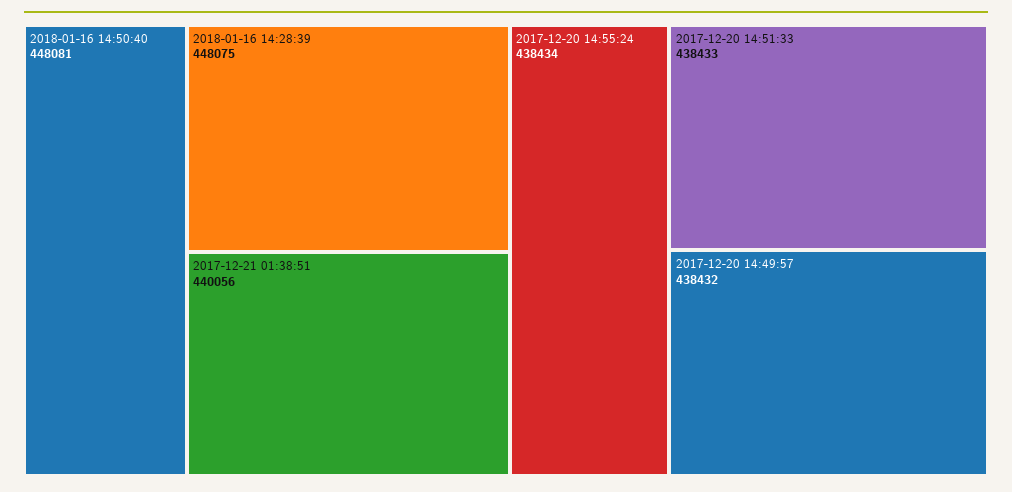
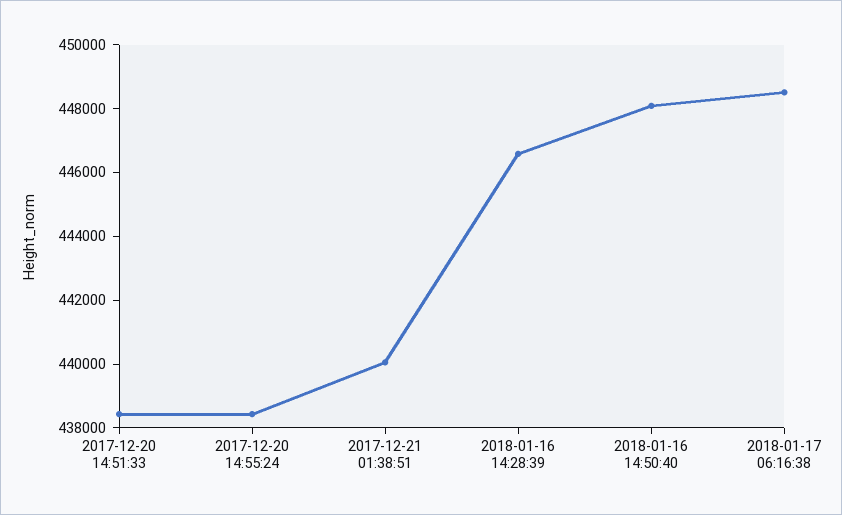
2018-01-16 14:28:39: 448075 -> 446500
2017-12-20 14:49:57: 438432 -> none
2018-01-17 06:16:38: none -> 448500

